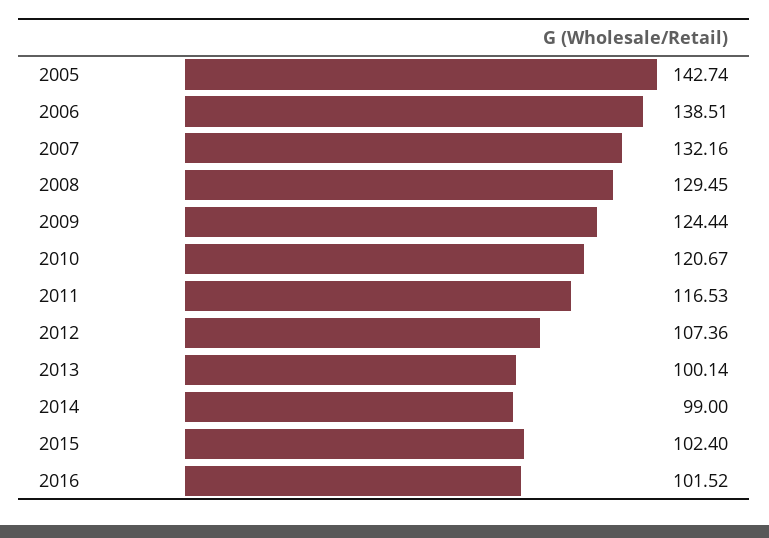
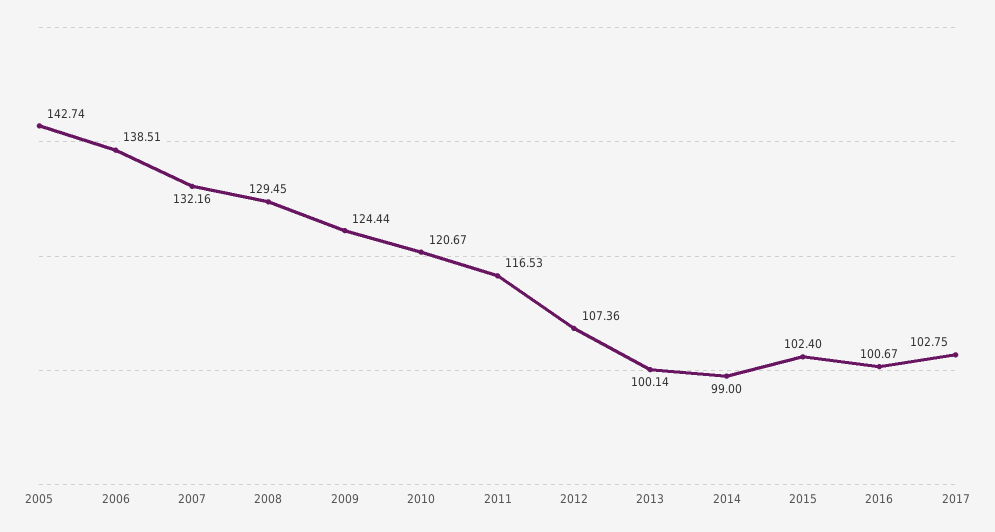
2016: 101.52 -> 100.67
2017: none -> 102.75

